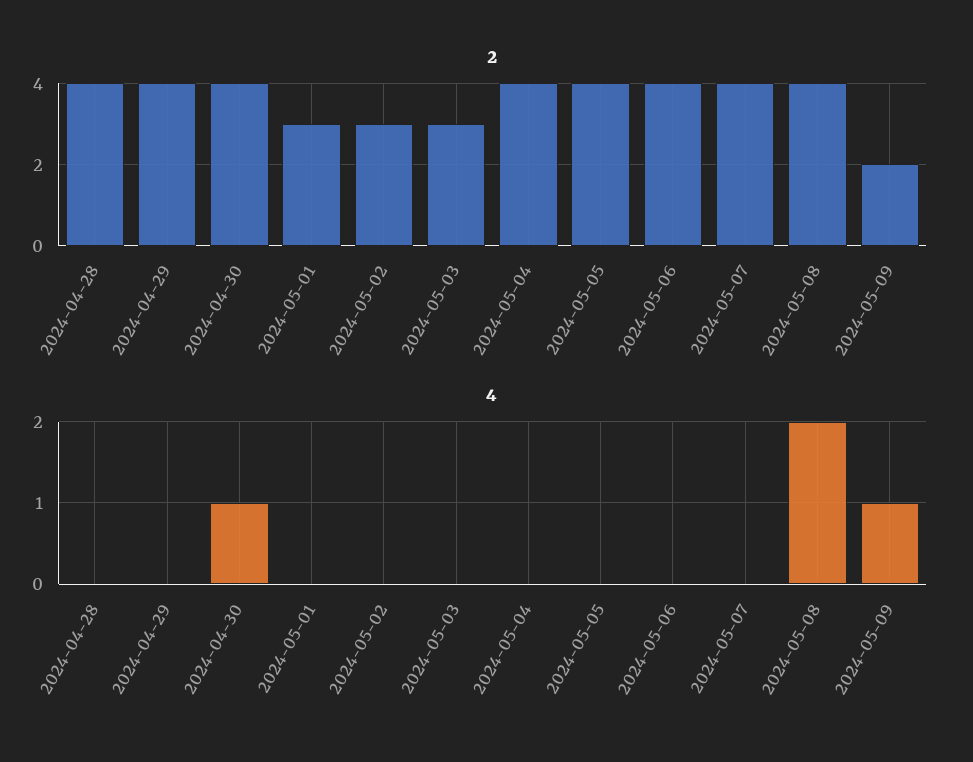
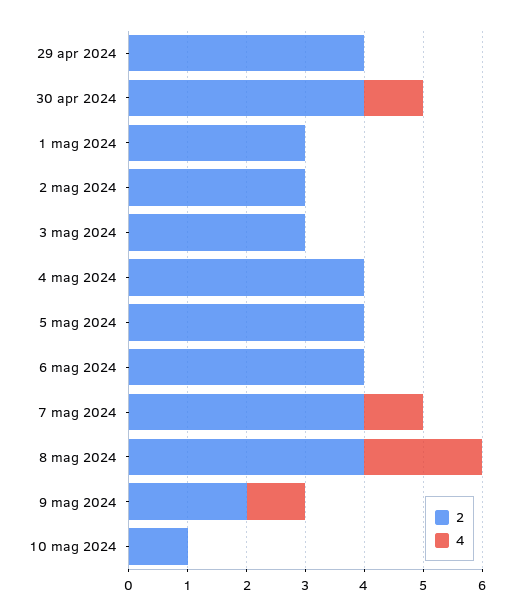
2, 2024-04-28: 4 -> none
4, 2024-04-28: 0 -> none
4, 2024-05-07: 0 -> 1
2, 10 mag 2024: none -> 1
4, 10 mag 2024: none -> 0

